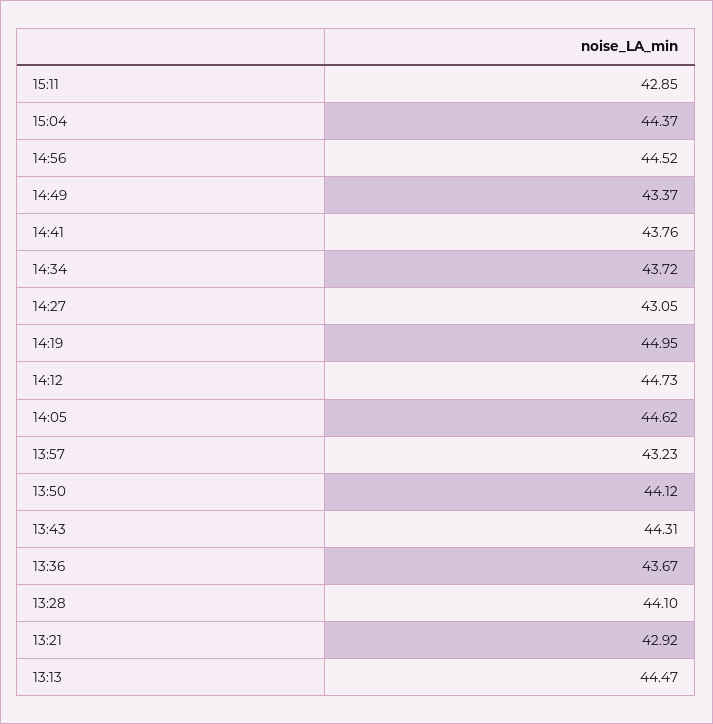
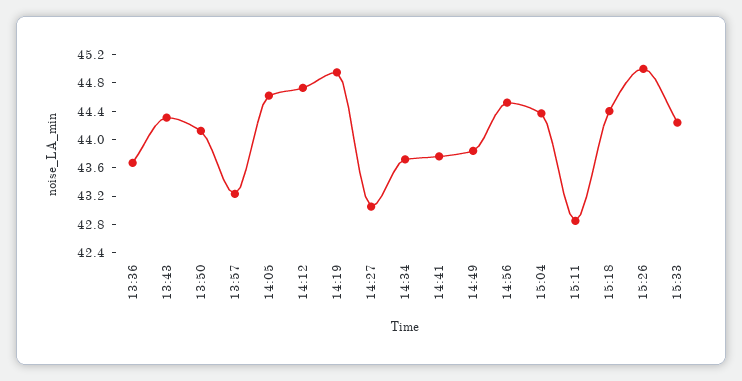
14:49: 43.37 -> 43.8
13:28: 44.1 -> none
13:21: 42.92 -> none
13:13: 44.47 -> none
15:18: none -> 44.4
15:26: none -> 45
15:33: none -> 44.2

